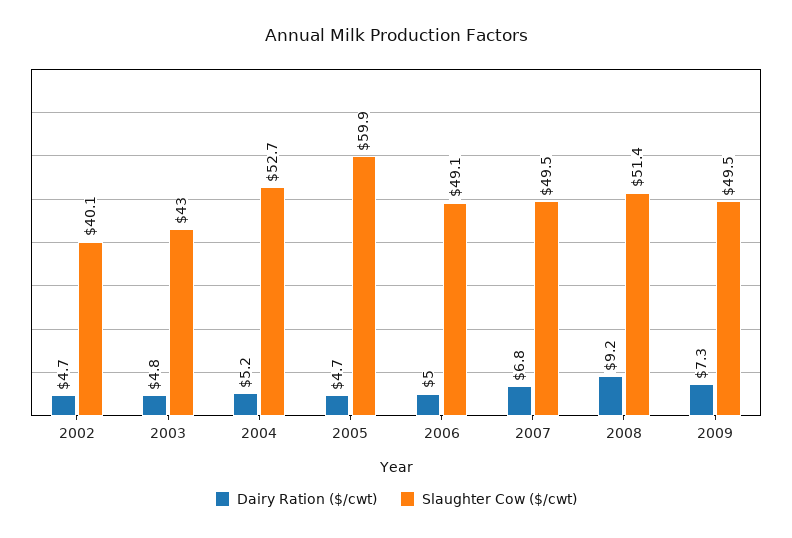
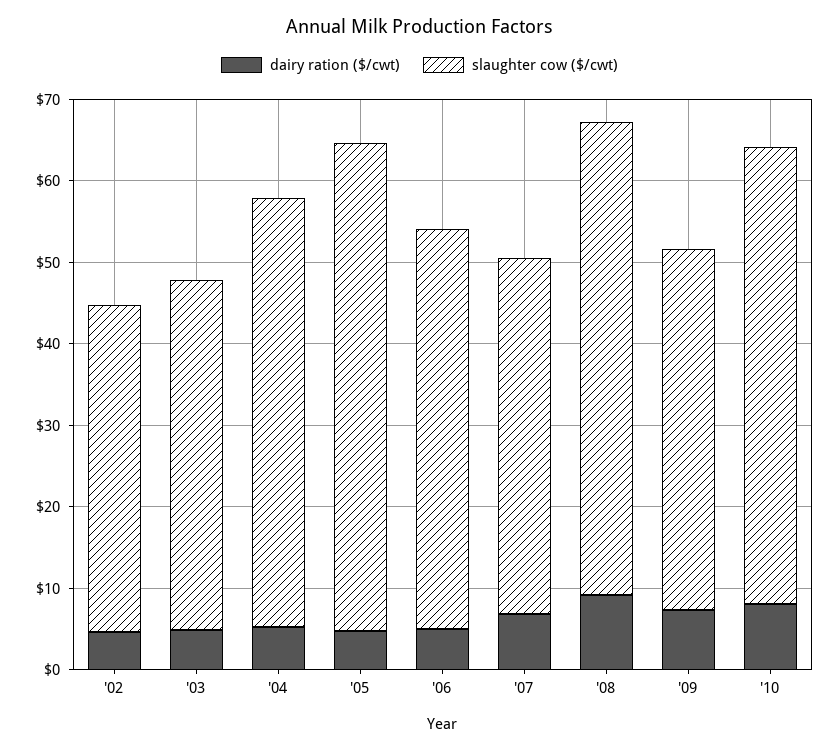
Slaughter Cow ($/cwt), 2007: 49.5 -> 44
Slaughter Cow ($/cwt), 2008: 51.4 -> 58
Slaughter Cow ($/cwt), 2009: 49.5 -> 44
Dairy Ration ($/cwt), '10: none -> 8
Slaughter Cow ($/cwt), '10: none -> 56

